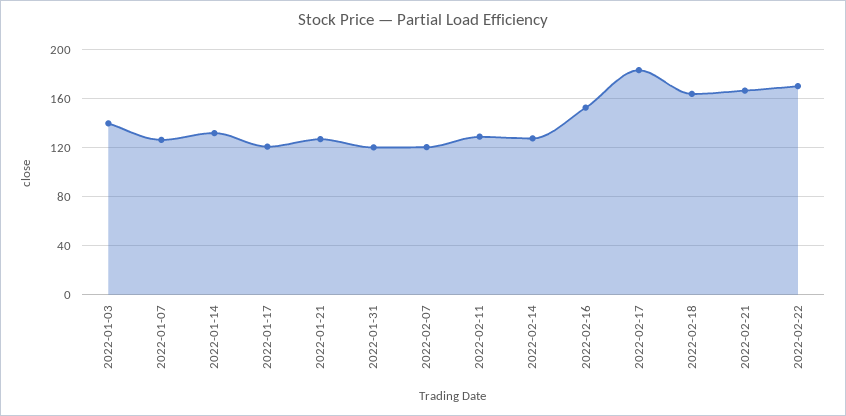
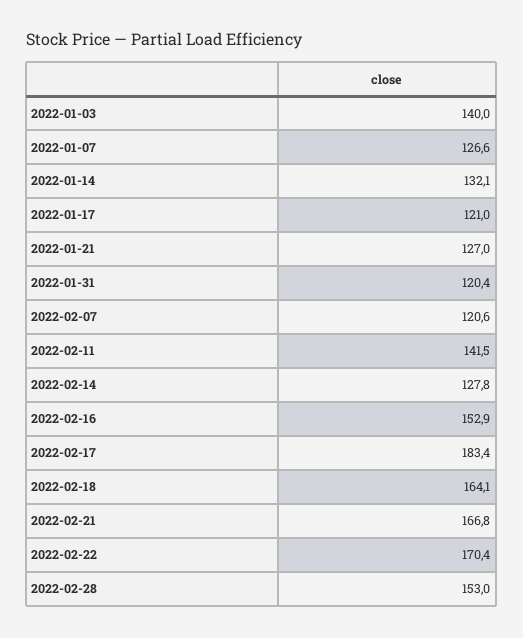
2022-02-11: 130 -> 141.5
2022-02-28: none -> 153

